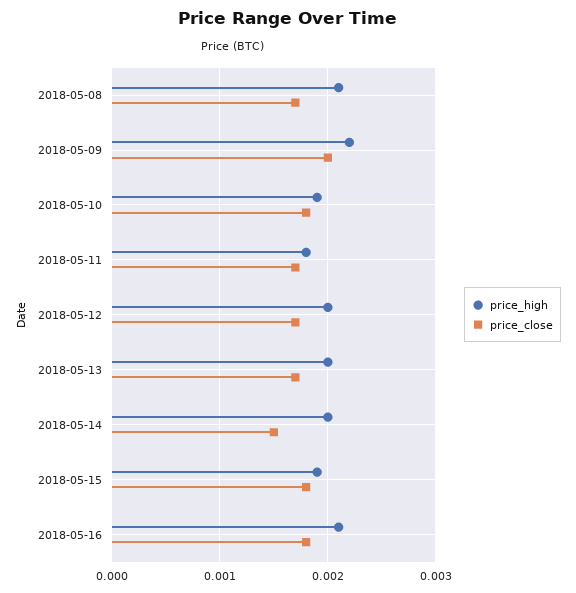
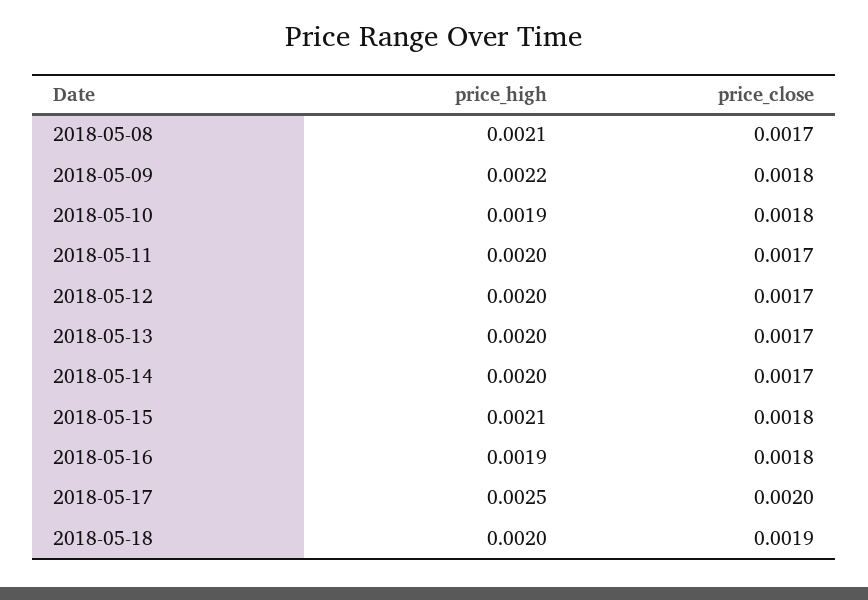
price_close, 2018-05-09: 0.002 -> 0.0018
price_high, 2018-05-11: 0.0018 -> 0.002
price_close, 2018-05-14: 0.0015 -> 0.0017
price_high, 2018-05-15: 0.0019 -> 0.0021
price_high, 2018-05-16: 0.0021 -> 0.0019
price_high, 2018-05-17: none -> 0.0025
price_close, 2018-05-17: none -> 0.002
price_high, 2018-05-18: none -> 0.002
price_close, 2018-05-18: none -> 0.0019

